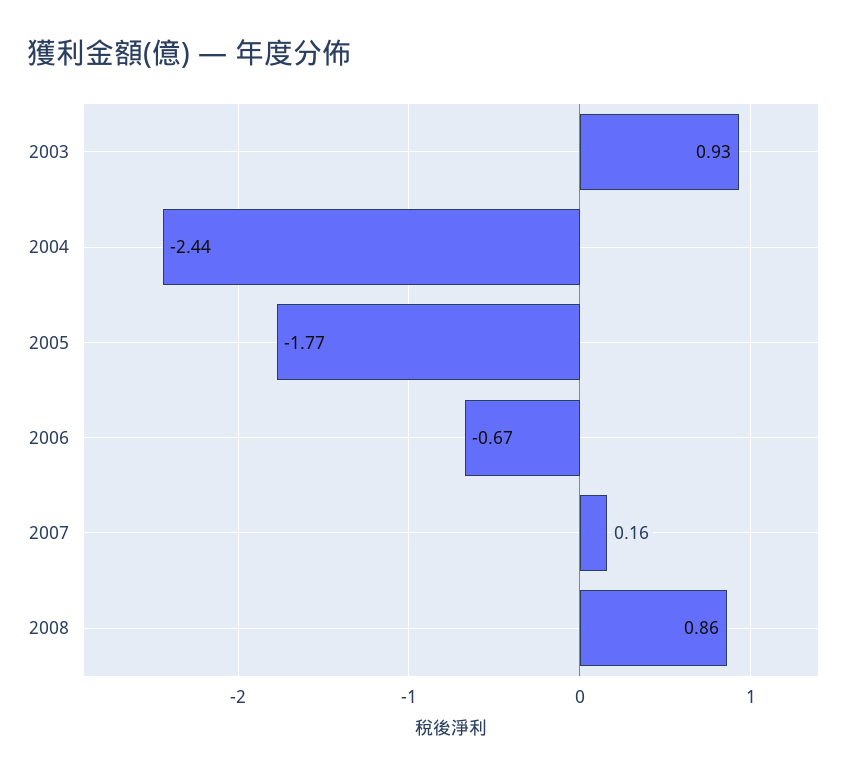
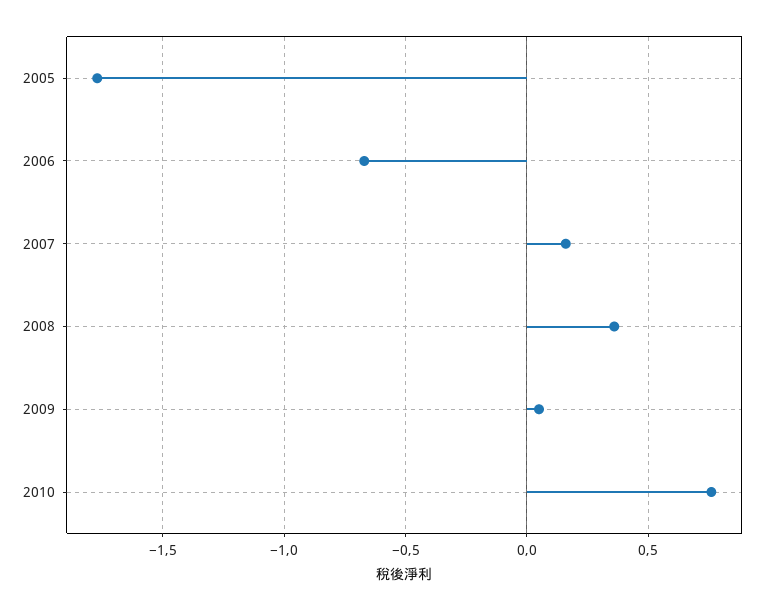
2003: 0.93 -> none
2004: -2.44 -> none
2008: 0.86 -> 0.35
2009: none -> 0.05
2010: none -> 0.75

